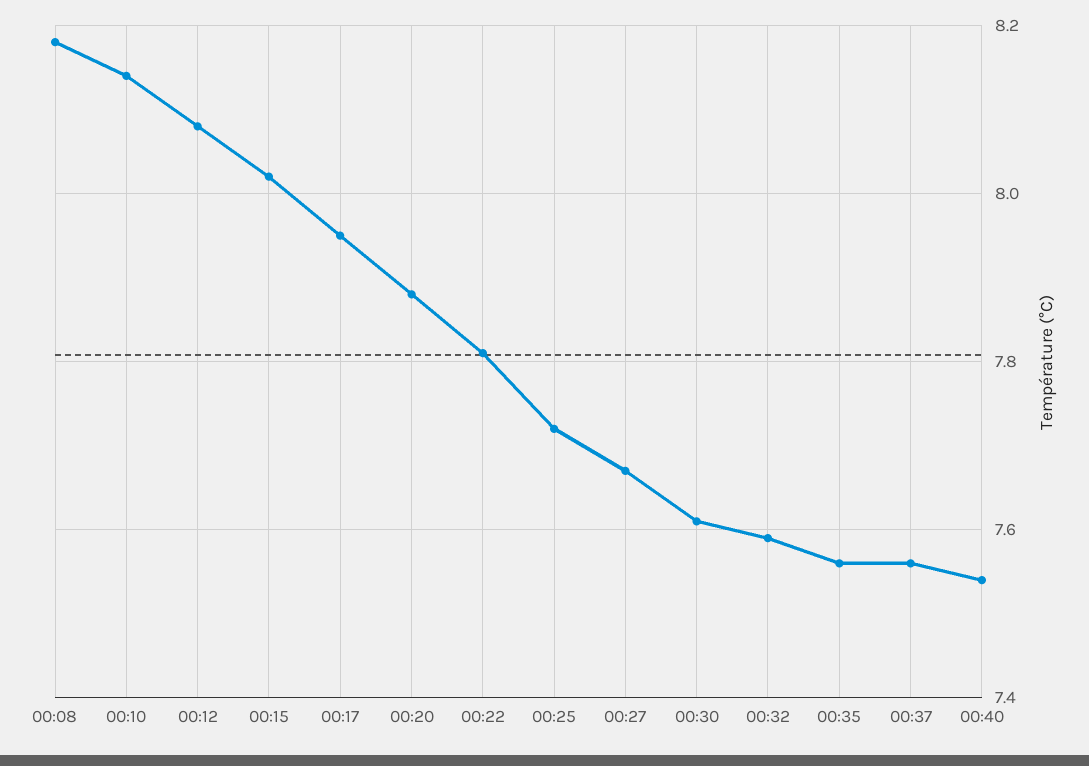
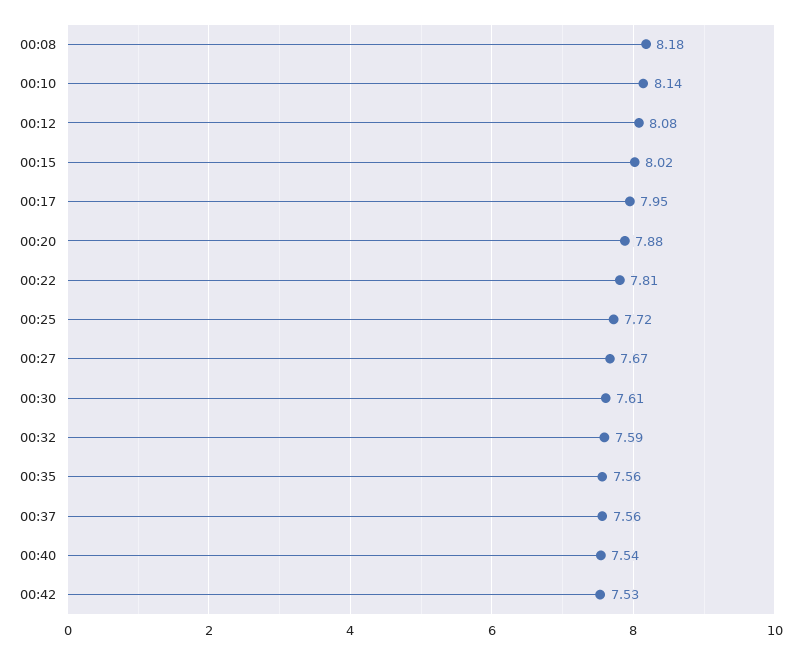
00:42: none -> 7.53

